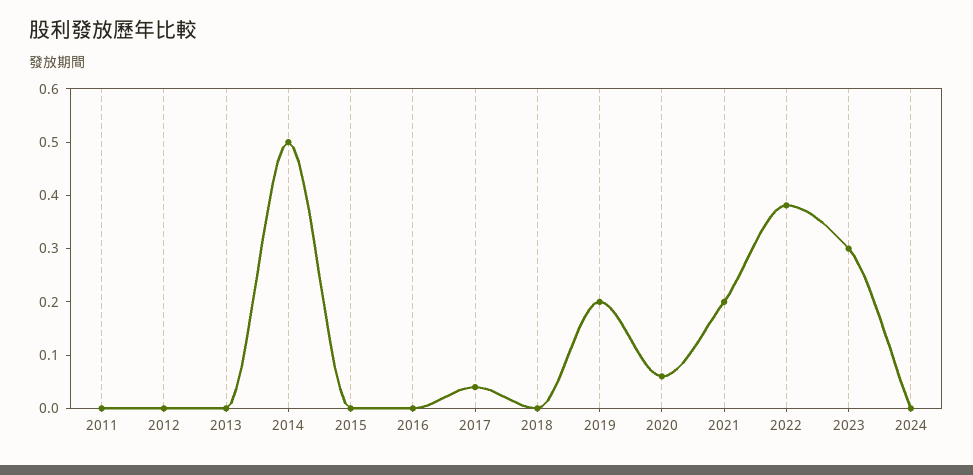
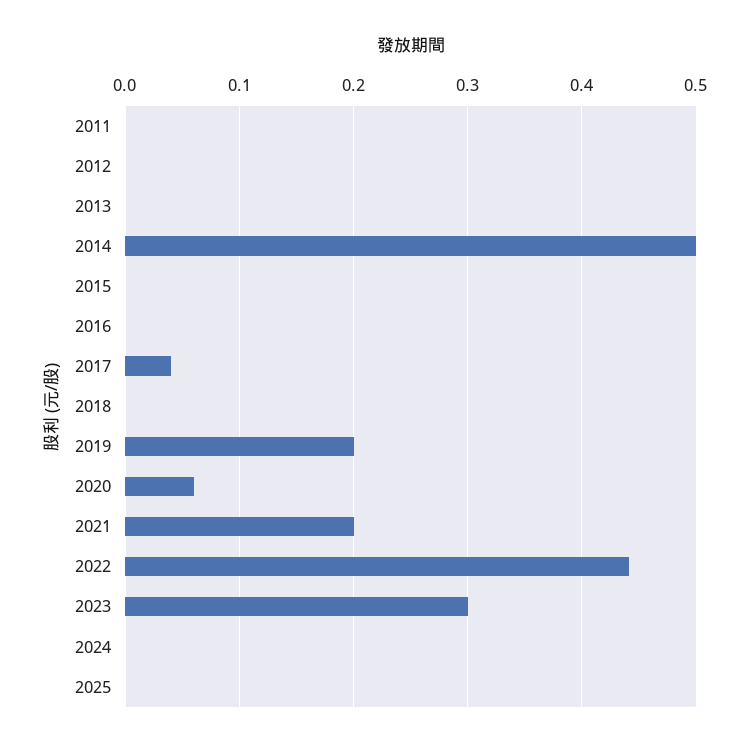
2022: 0.38 -> 0.44
2025: none -> 0

